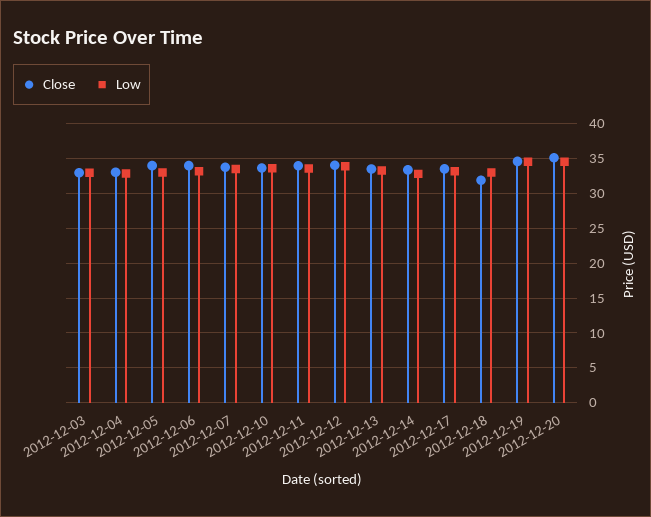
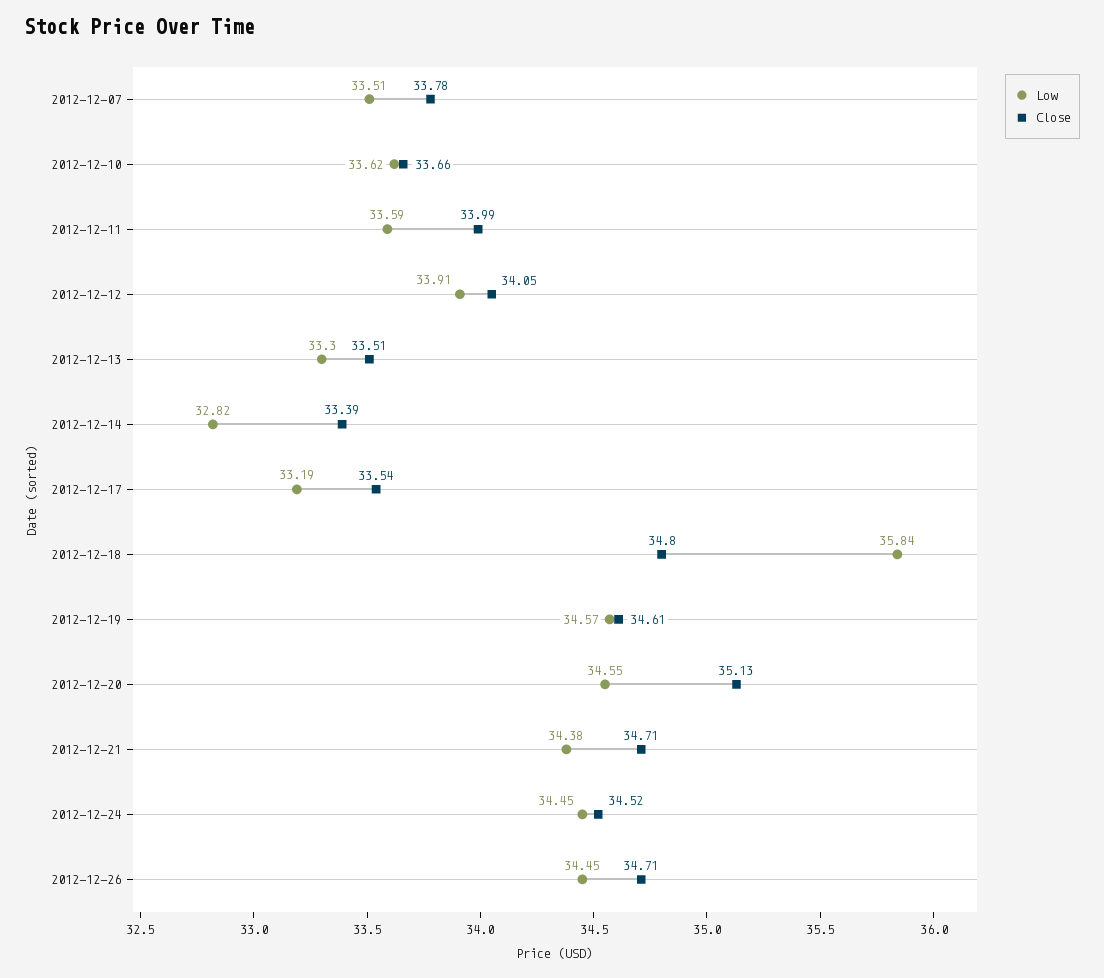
Close, 2012-12-03: 33 -> none
Low, 2012-12-03: 33 -> none
Close, 2012-12-04: 33 -> none
Low, 2012-12-04: 33 -> none
Close, 2012-12-05: 34 -> none
Low, 2012-12-05: 33 -> none
Close, 2012-12-06: 34 -> none
Low, 2012-12-06: 33 -> none
Close, 2012-12-18: 32 -> 34.8
Low, 2012-12-18: 33 -> 35.84
Low, 2012-12-21: none -> 34.38
Close, 2012-12-21: none -> 34.71
Low, 2012-12-24: none -> 34.45
Close, 2012-12-24: none -> 34.52
Low, 2012-12-26: none -> 34.45
Close, 2012-12-26: none -> 34.71

